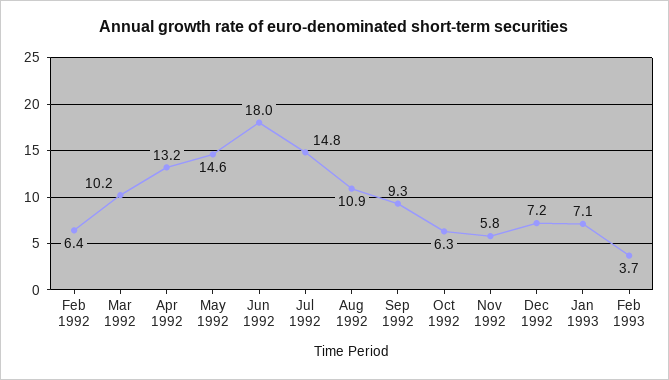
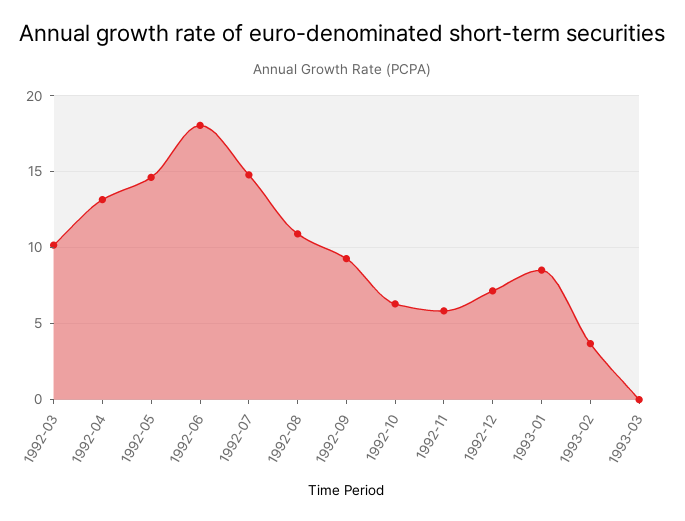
Feb 1992: 6.4 -> none
Jan 1993: 7.1 -> 8.5
1993-03: none -> 0

